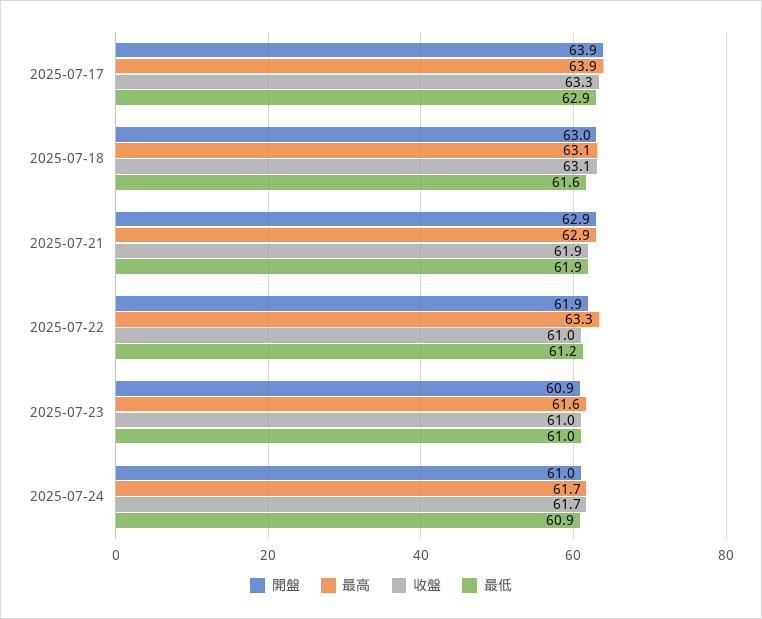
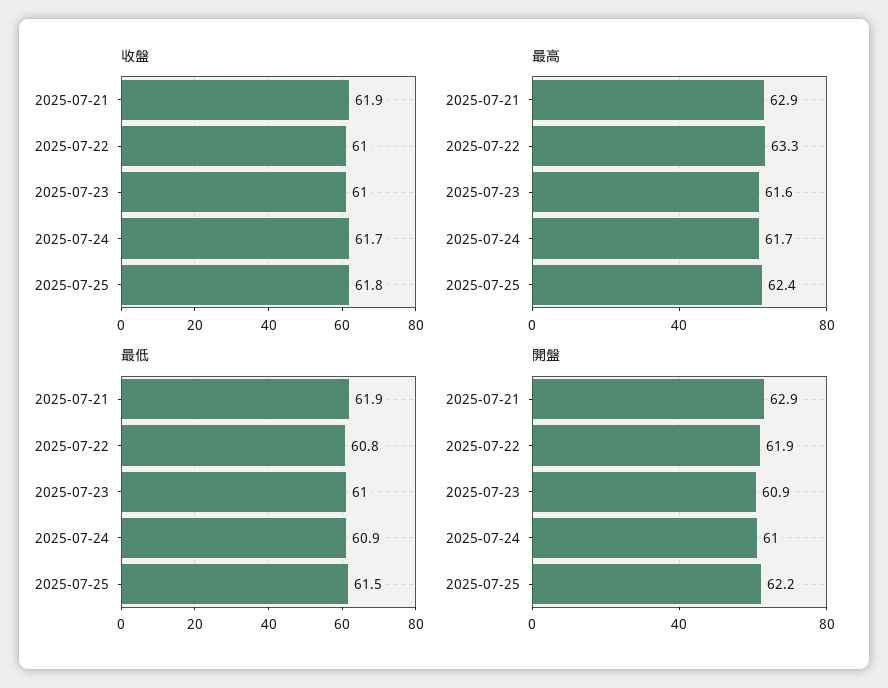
開盤, 2025-07-17: 63.9 -> none
最高, 2025-07-17: 63.9 -> none
收盤, 2025-07-17: 63.3 -> none
最低, 2025-07-17: 62.9 -> none
開盤, 2025-07-18: 63 -> none
最高, 2025-07-18: 63.1 -> none
收盤, 2025-07-18: 63.1 -> none
最低, 2025-07-18: 61.6 -> none
最低, 2025-07-22: 61.2 -> 60.8
收盤, 2025-07-25: none -> 61.8
最高, 2025-07-25: none -> 62.4
最低, 2025-07-25: none -> 61.5
開盤, 2025-07-25: none -> 62.2

